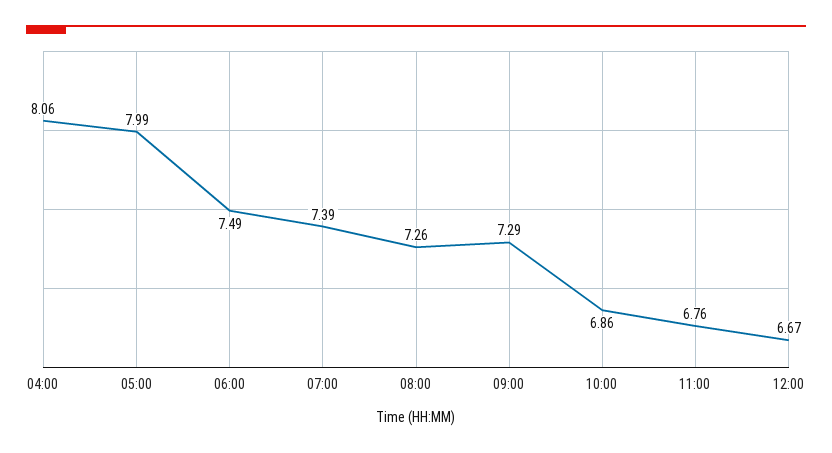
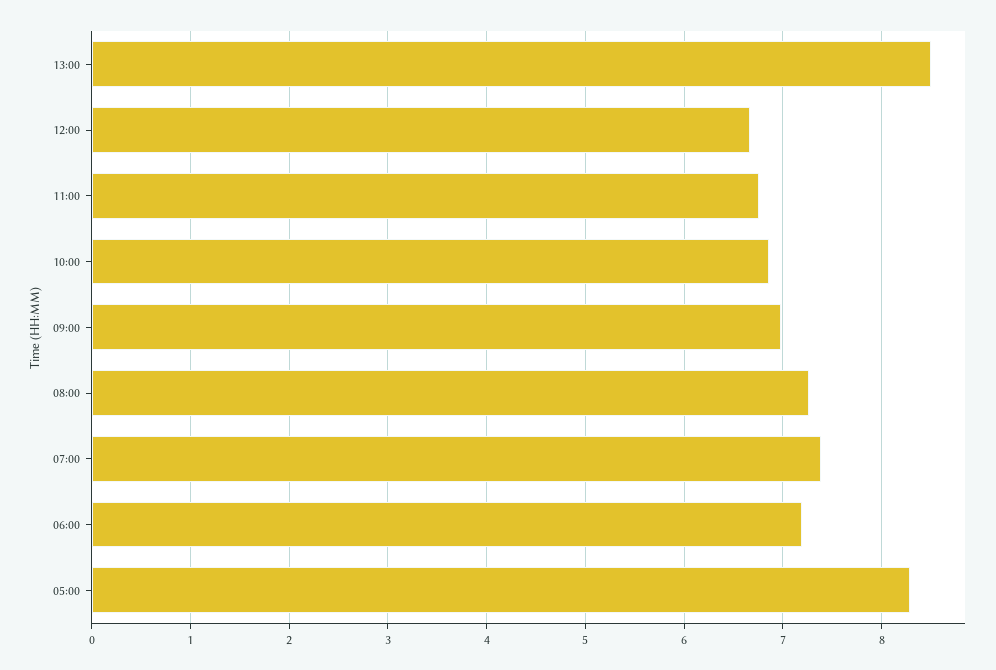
04:00: 8.06 -> none
05:00: 7.99 -> 8.3
06:00: 7.49 -> 7.2
09:00: 7.29 -> 7
13:00: none -> 8.5

